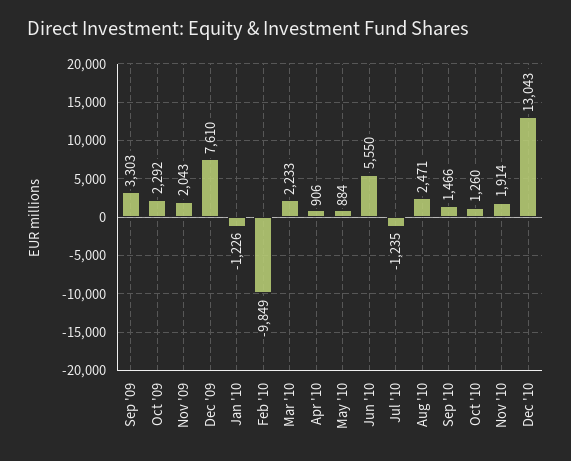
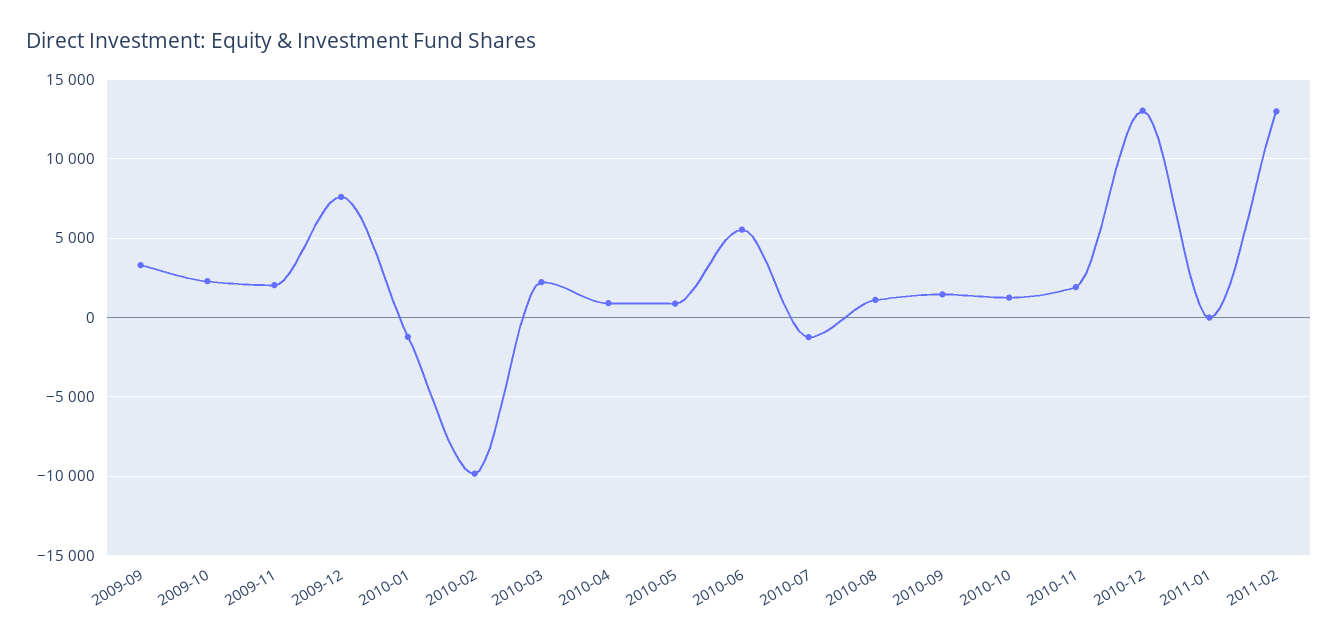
Aug '10: 2471 -> 1000
2011-01: none -> 0
2011-02: none -> 13000

